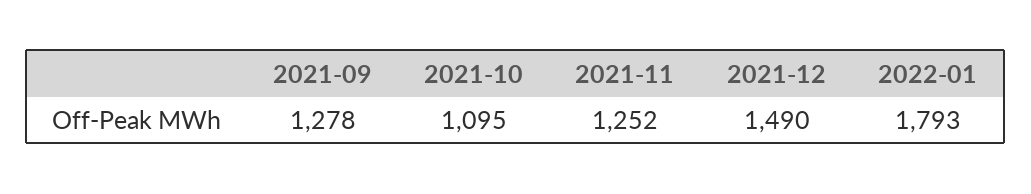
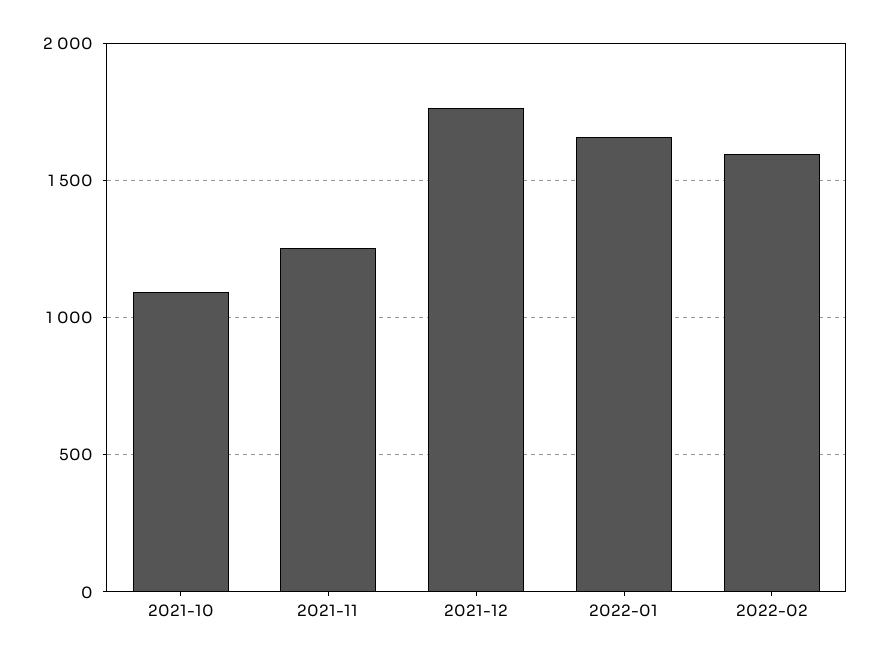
2021-09: 1278 -> none
2021-12: 1490 -> 1750
2022-01: 1793 -> 1650
2022-02: none -> 1600

